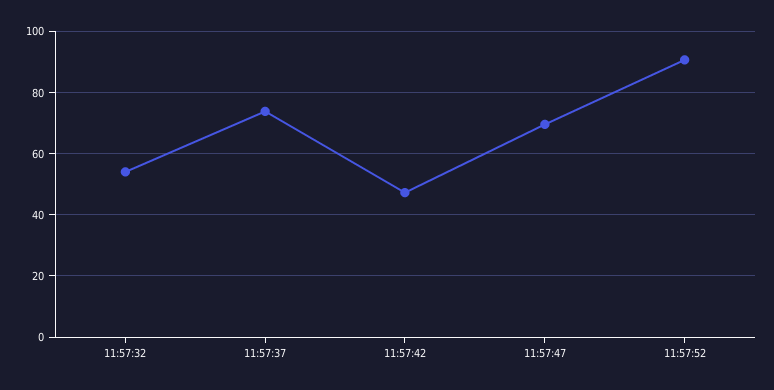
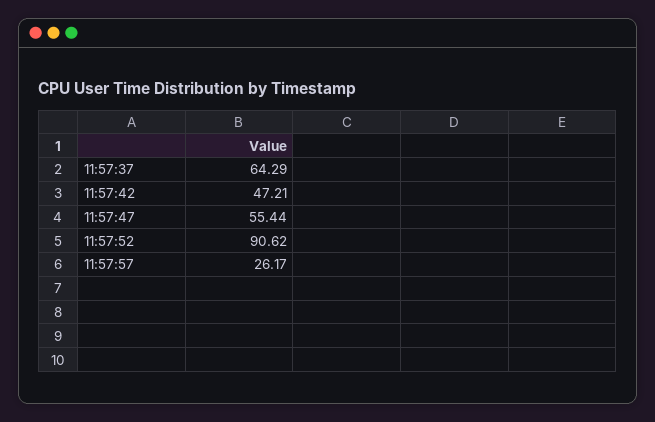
11:57:32: 54 -> none
11:57:37: 74 -> 64.29
11:57:47: 70 -> 55.44
11:57:57: none -> 26.17

